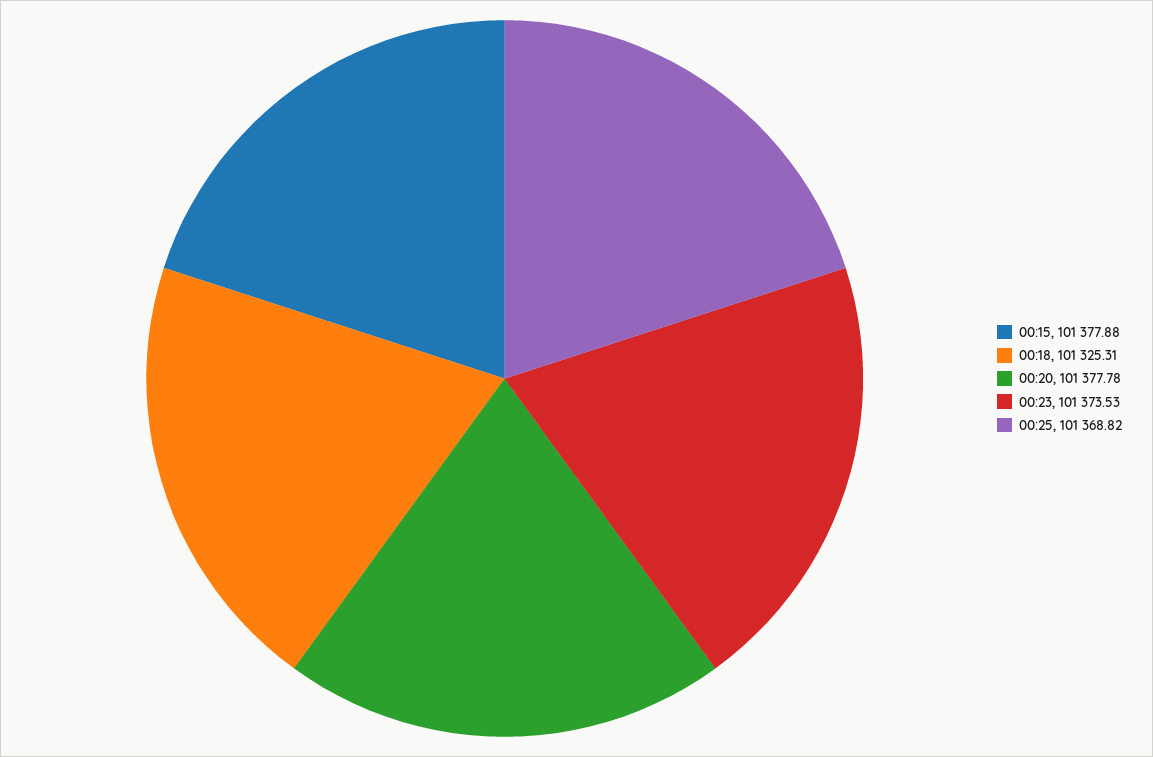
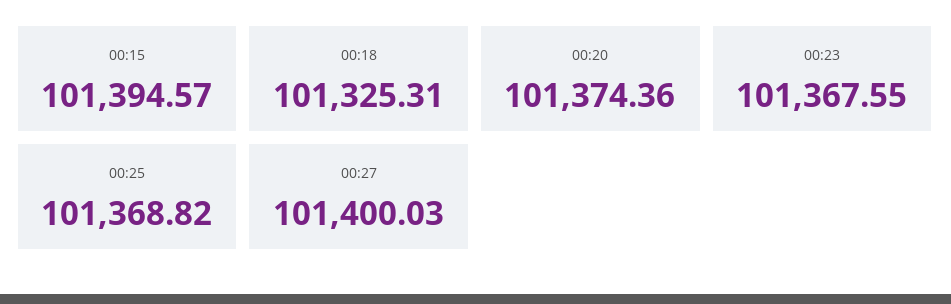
00:15: 101377.88 -> 101394.57
00:20: 101377.78 -> 101374.36
00:23: 101373.53 -> 101367.55
00:27: none -> 101400.03

